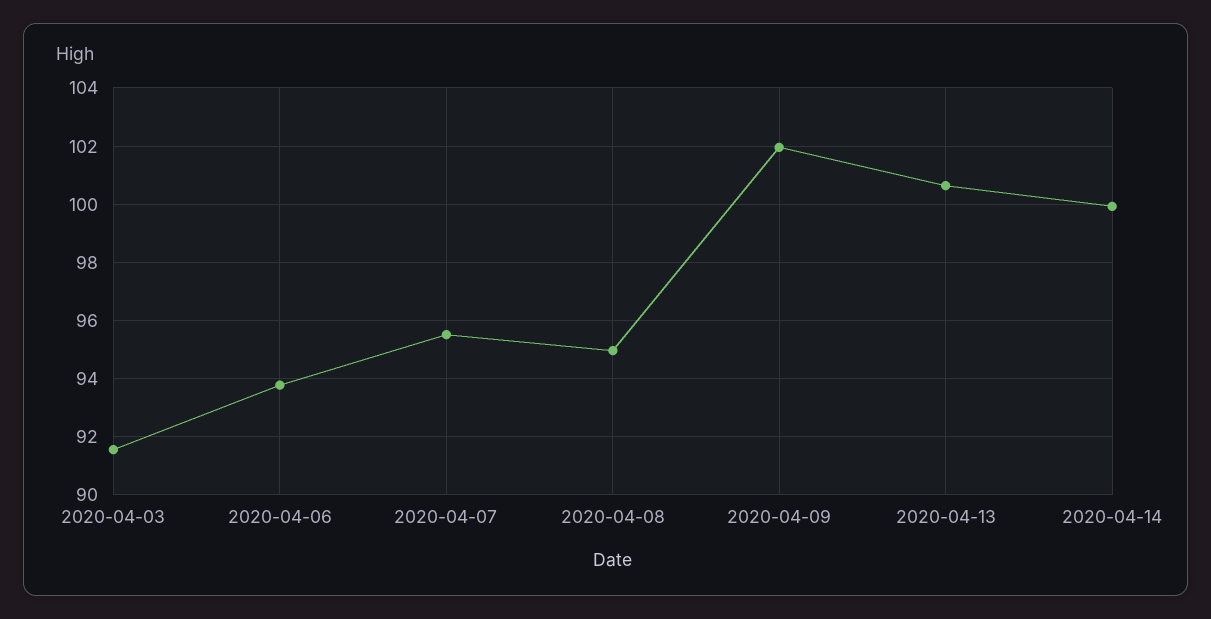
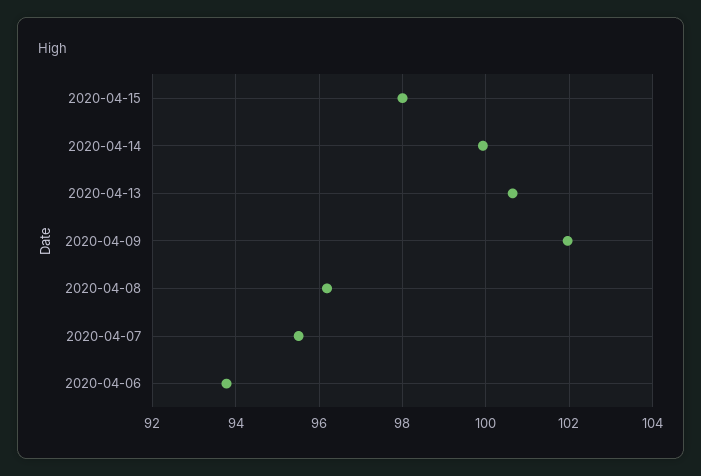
2020-04-03: 91.5 -> none
2020-04-08: 95 -> 96.2
2020-04-15: none -> 98

